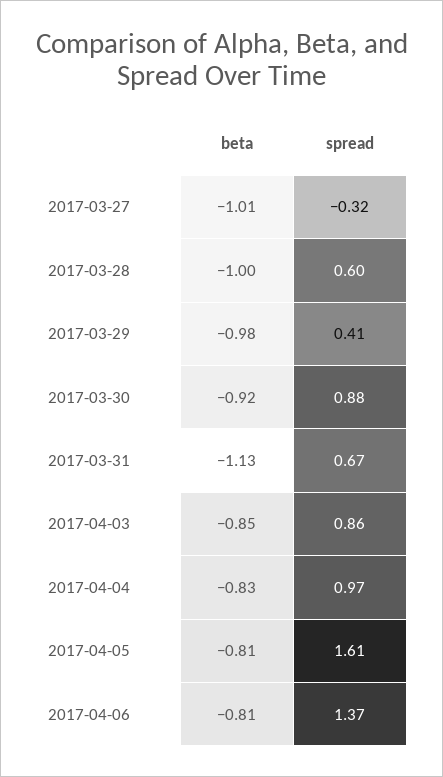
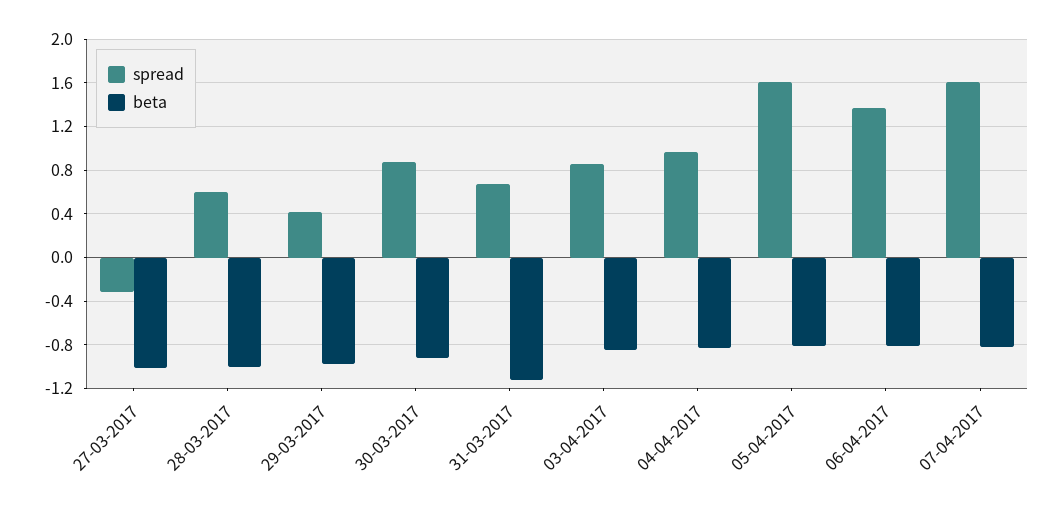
spread, 07-04-2017: none -> 1.6
beta, 07-04-2017: none -> -0.8

